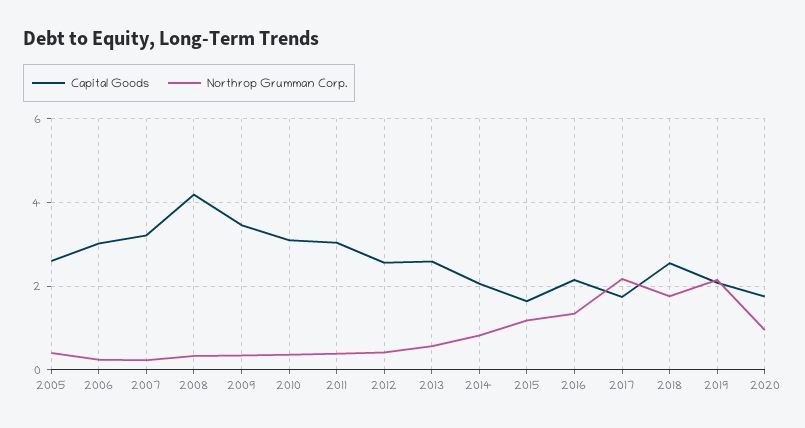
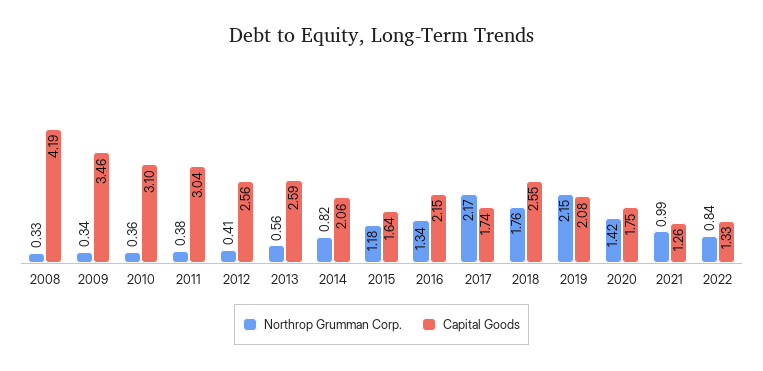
Capital Goods, 2005: 2.6 -> none
Northrop Grumman Corp., 2005: 0.4 -> none
Capital Goods, 2006: 3 -> none
Northrop Grumman Corp., 2006: 0.2 -> none
Capital Goods, 2007: 3.2 -> none
Northrop Grumman Corp., 2007: 0.2 -> none
Northrop Grumman Corp., 2020: 1 -> 1.42
Northrop Grumman Corp., 2021: none -> 0.99
Capital Goods, 2021: none -> 1.26
Northrop Grumman Corp., 2022: none -> 0.84
Capital Goods, 2022: none -> 1.33

